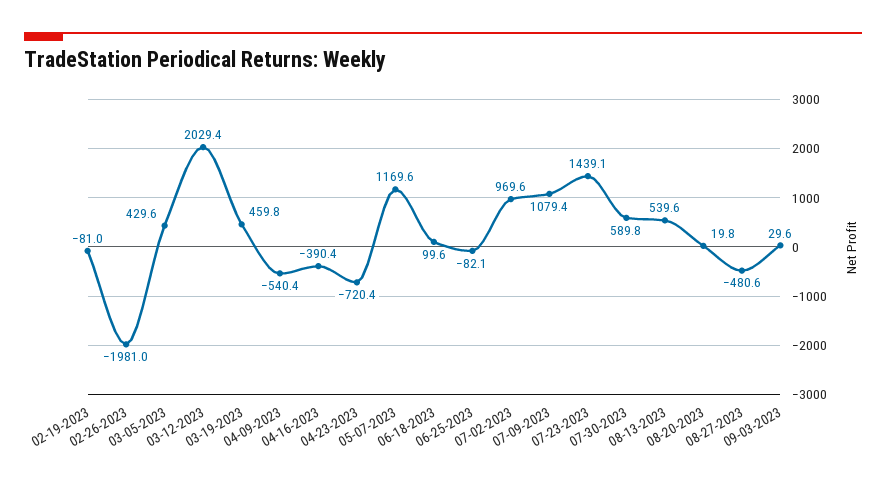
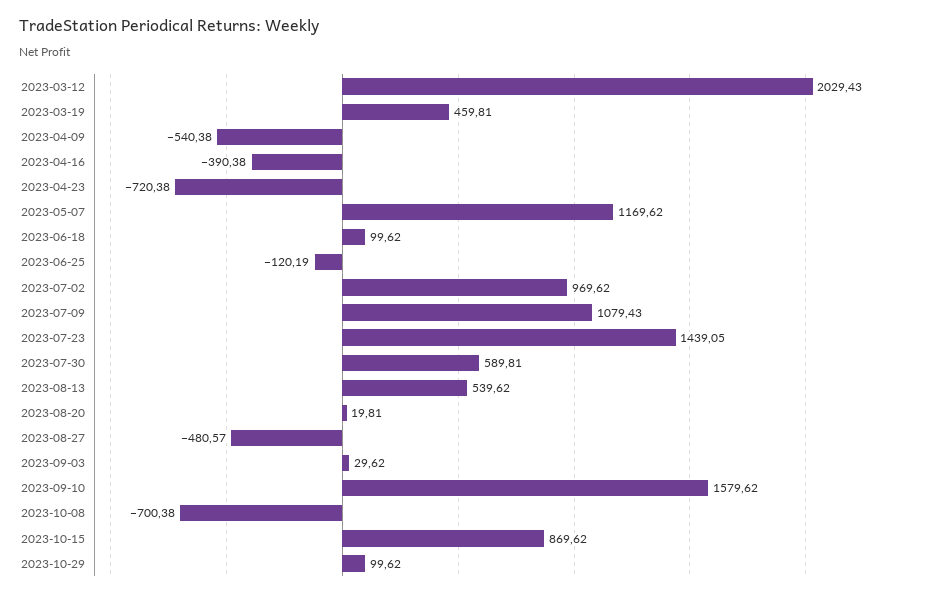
02-19-2023: -81 -> none
02-26-2023: -1981 -> none
03-05-2023: 429.6 -> none
06-25-2023: -82.1 -> -120.19
2023-09-10: none -> 1579.62
2023-10-08: none -> -700.38
2023-10-15: none -> 869.62
2023-10-29: none -> 99.62

